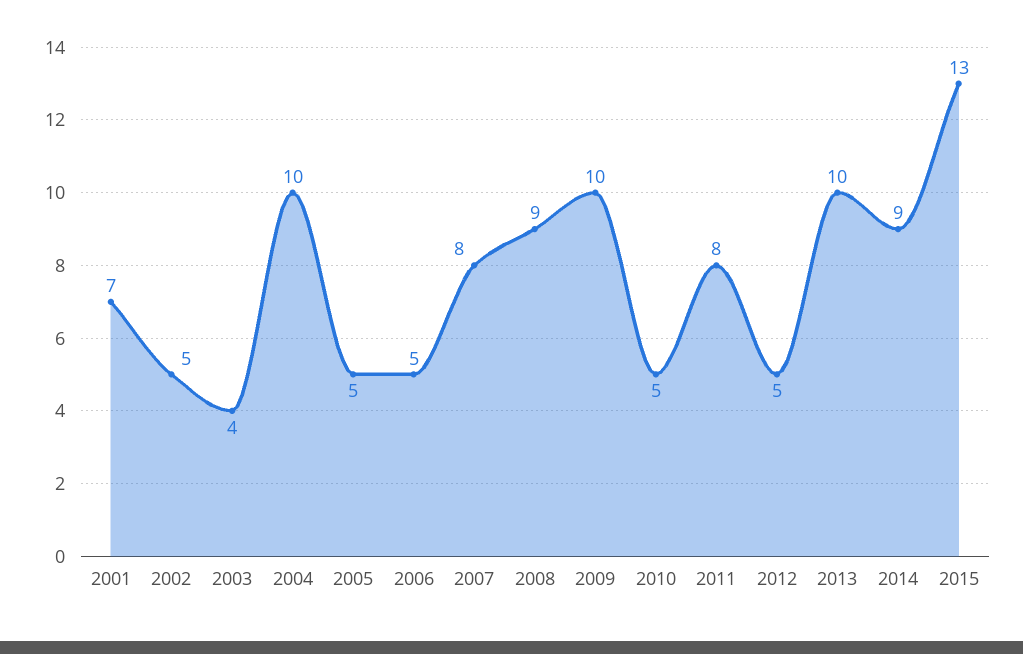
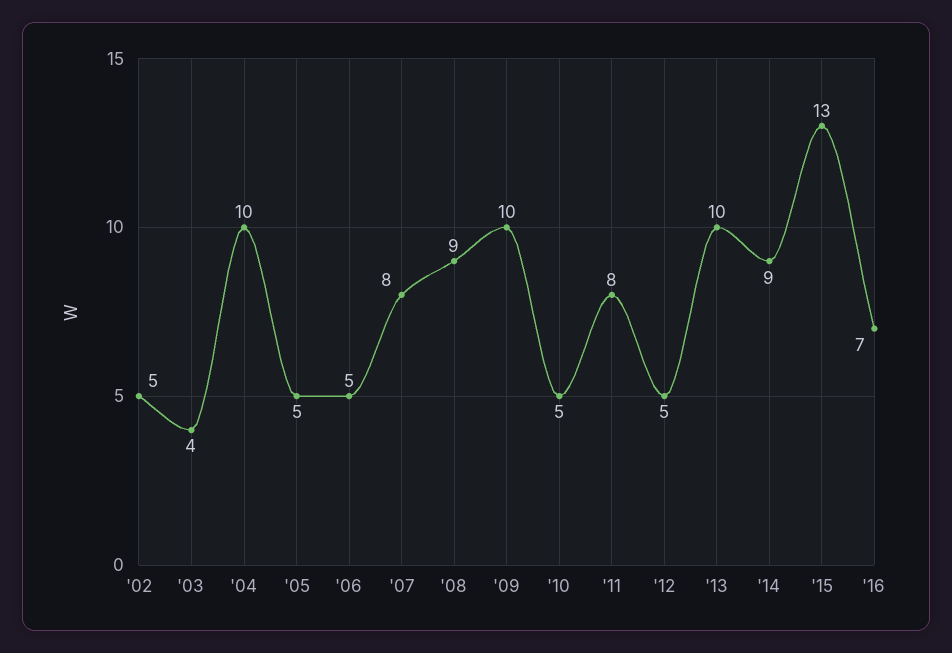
2001: 7 -> none
'16: none -> 7

